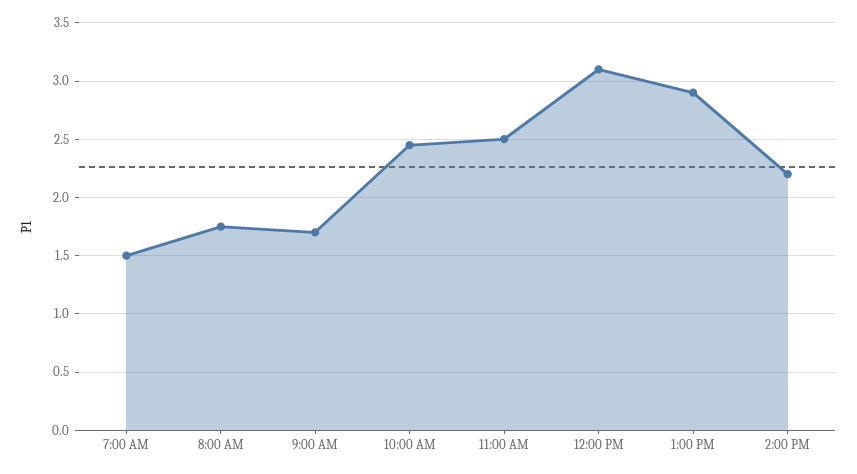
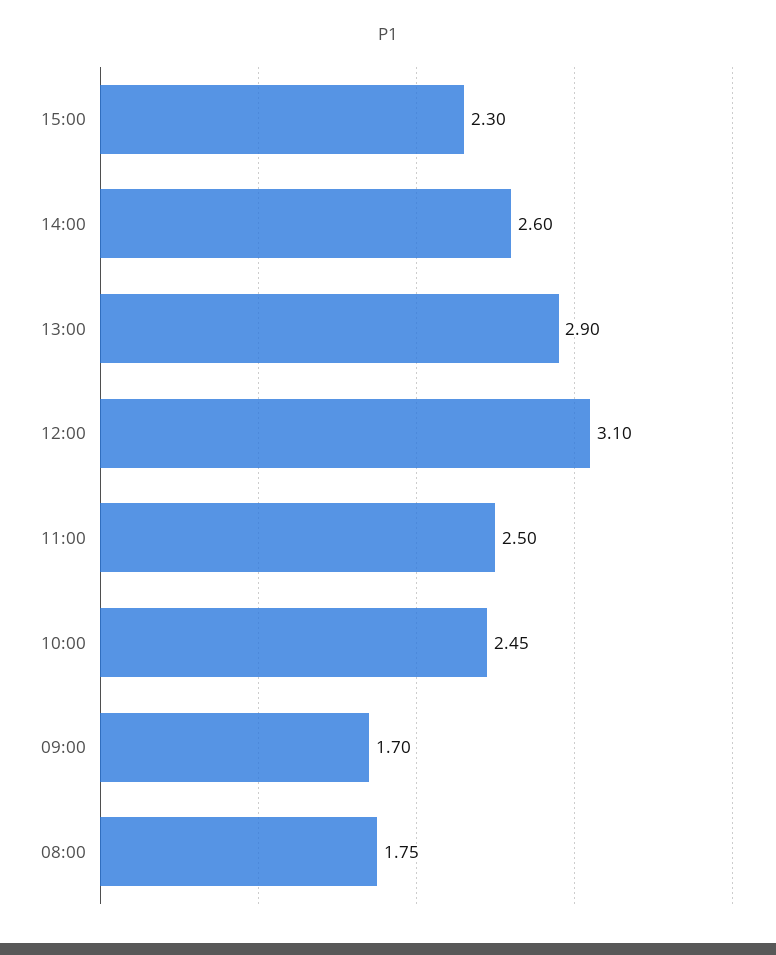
7:00 AM: 1.5 -> none
2:00 PM: 2.2 -> 2.6
15:00: none -> 2.3

